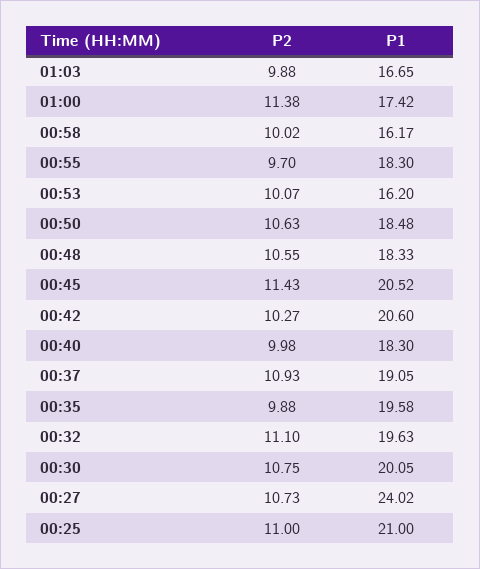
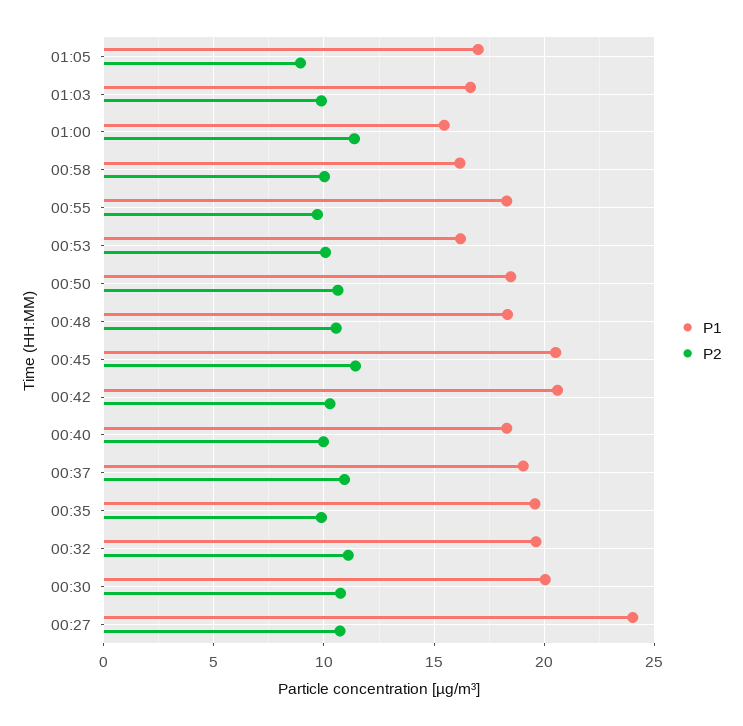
P1, 01:00: 17.42 -> 15.5
P2, 00:25: 11 -> none
P1, 00:25: 21 -> none
P1, 01:05: none -> 17
P2, 01:05: none -> 9

